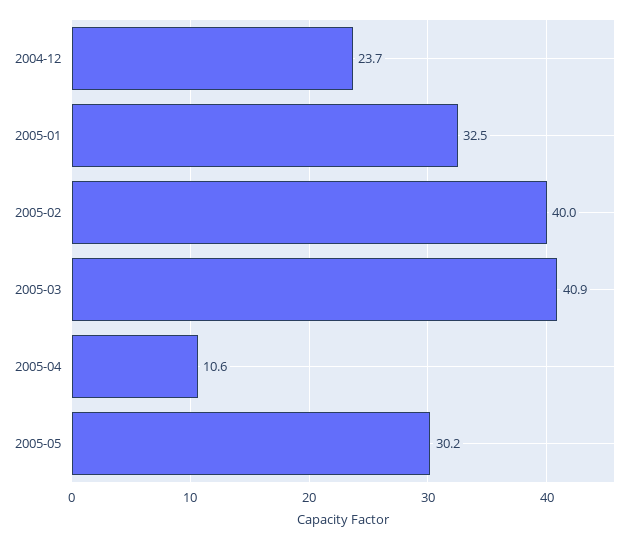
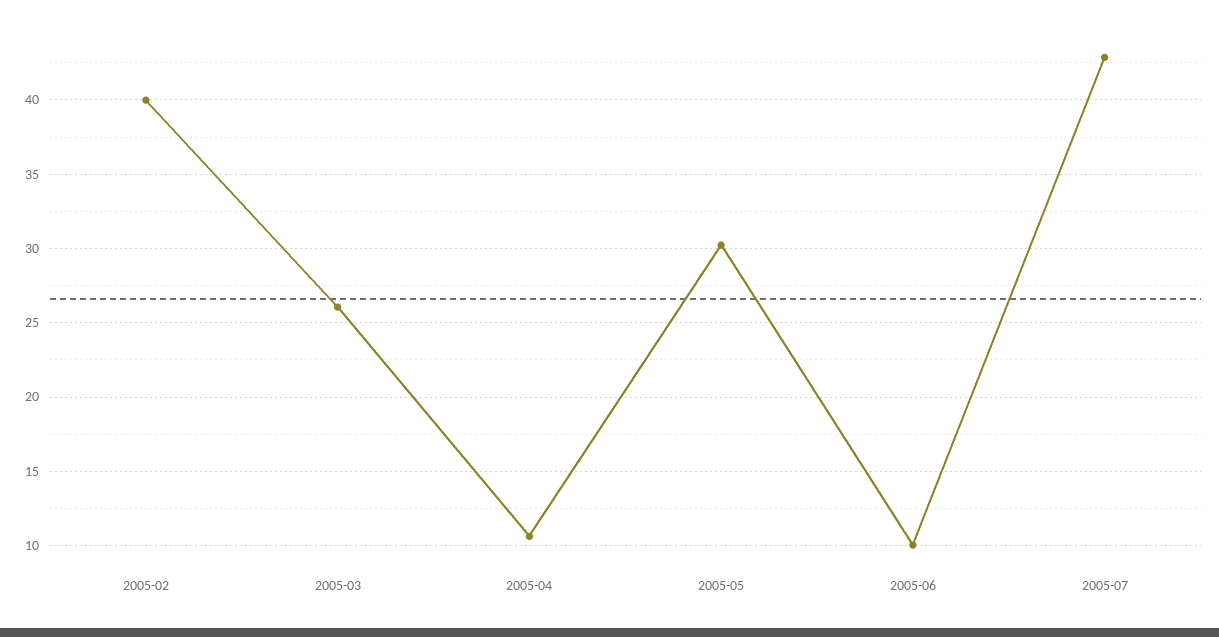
2004-12: 23.7 -> none
2005-01: 32.5 -> none
2005-03: 40.9 -> 26
2005-06: none -> 10
2005-07: none -> 43

